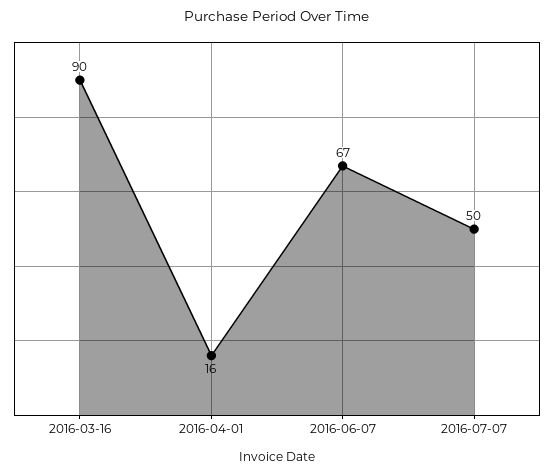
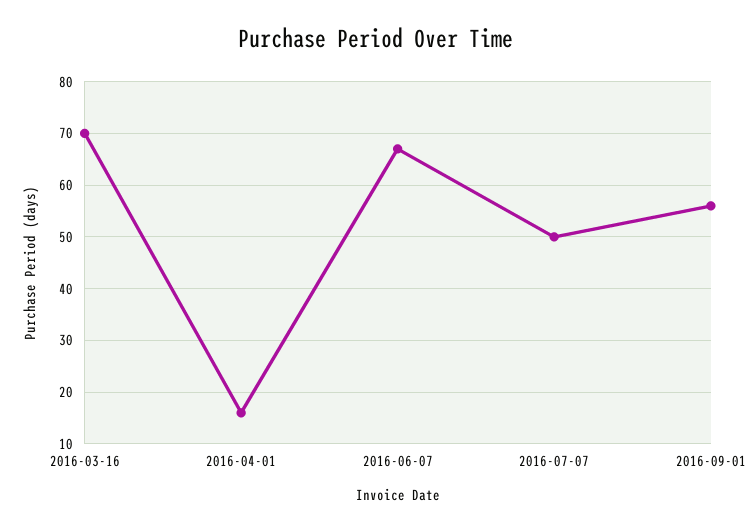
2016-03-16: 90 -> 70
2016-09-01: none -> 55

